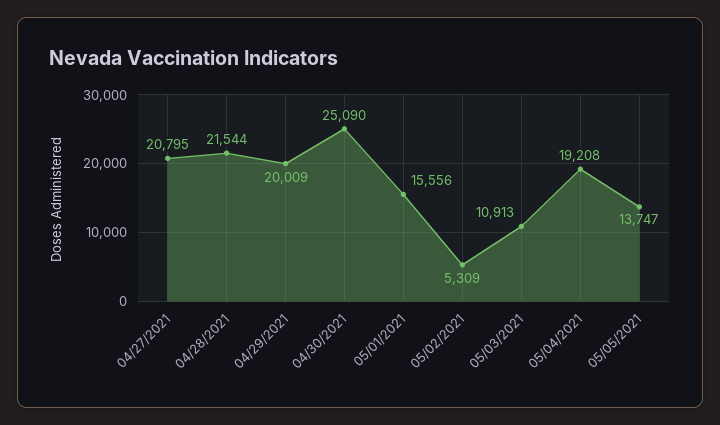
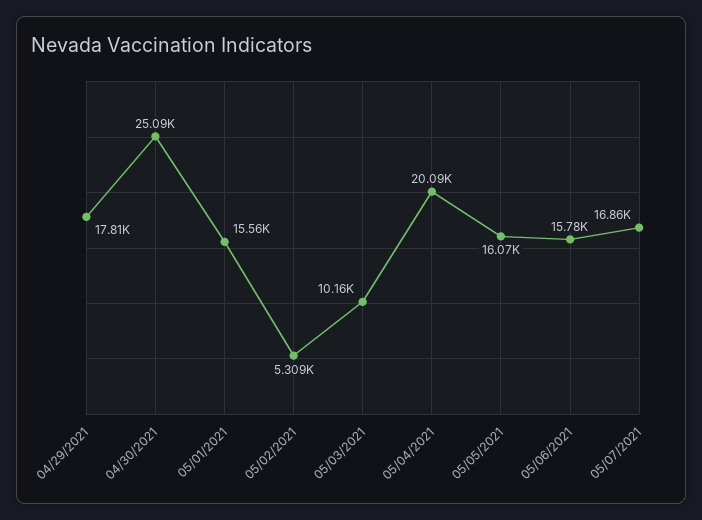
04/27/2021: 20795 -> none
04/28/2021: 21544 -> none
04/29/2021: 20009 -> 17810
05/03/2021: 10913 -> 10160
05/04/2021: 19208 -> 20090
05/05/2021: 13747 -> 16070
05/06/2021: none -> 15780
05/07/2021: none -> 16860

